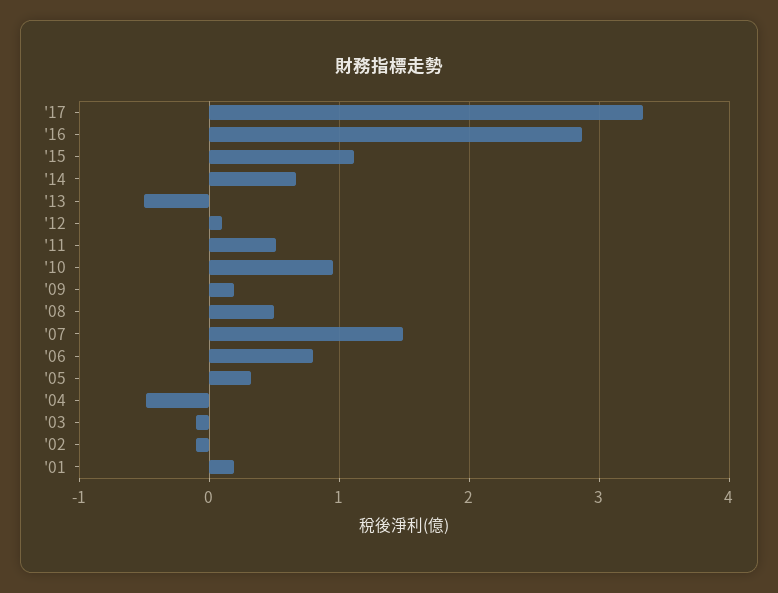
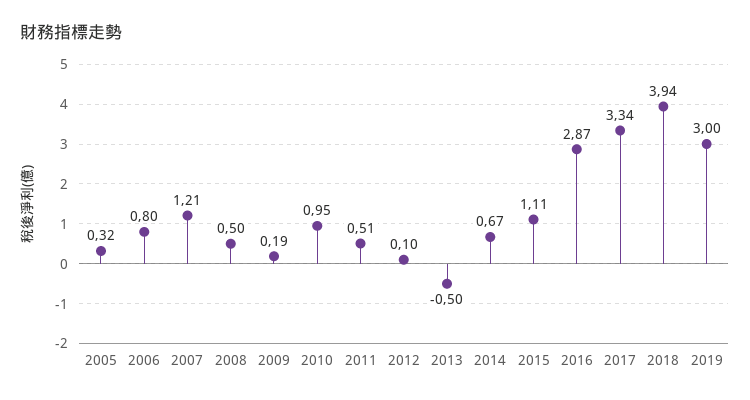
'07: 1.5 -> 1.21
'04: -0.5 -> none
'03: -0.1 -> none
'02: -0.1 -> none
'01: 0.2 -> none
2018: none -> 3.94
2019: none -> 3

